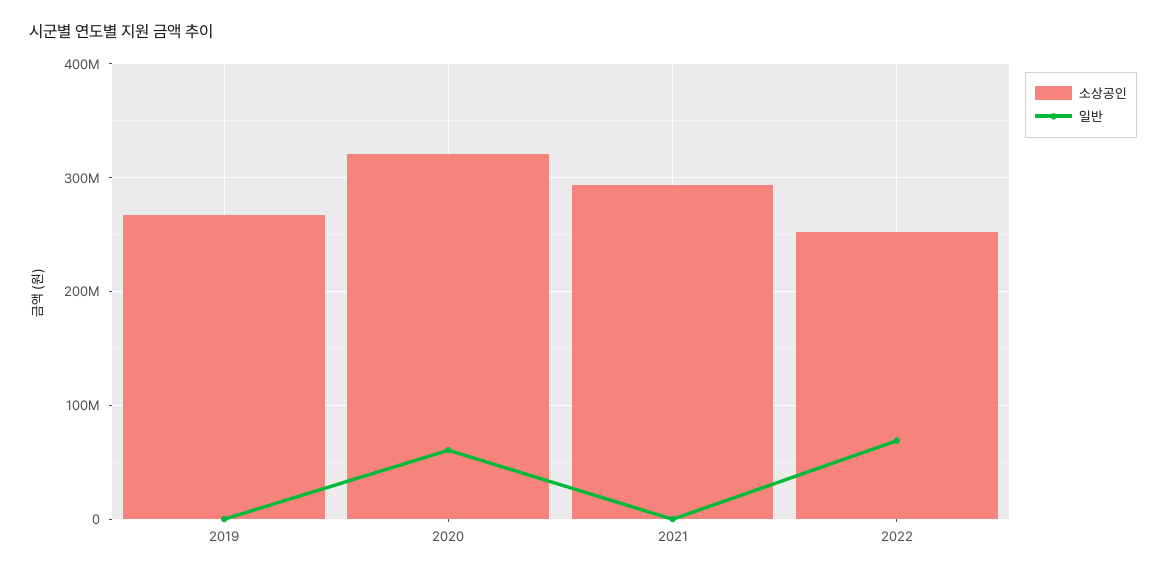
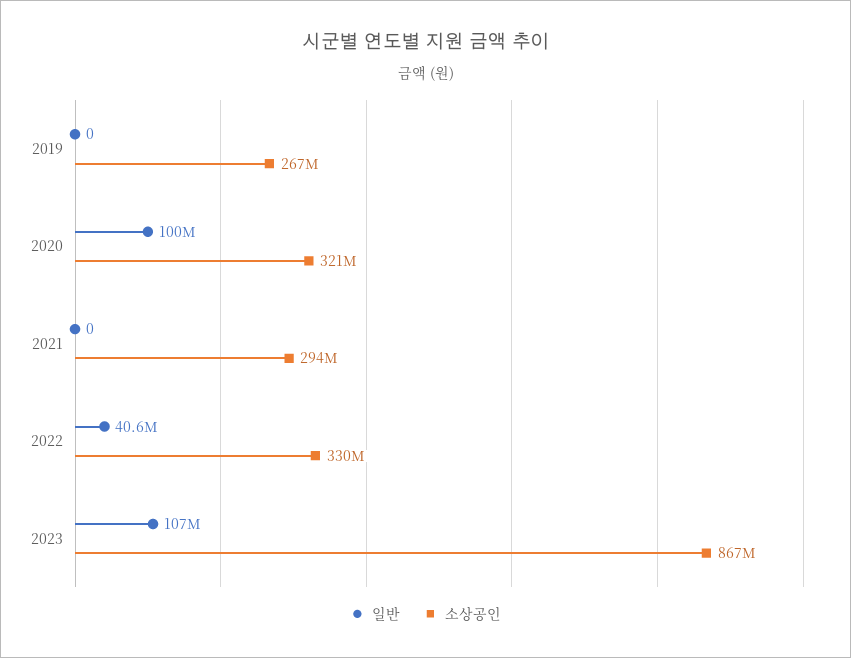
일반, 2020: 60000000 -> 100000000
소상공인, 2022: 250000000 -> 330000000
일반, 2022: 70000000 -> 40600000
일반, 2023: none -> 107000000
소상공인, 2023: none -> 867000000

